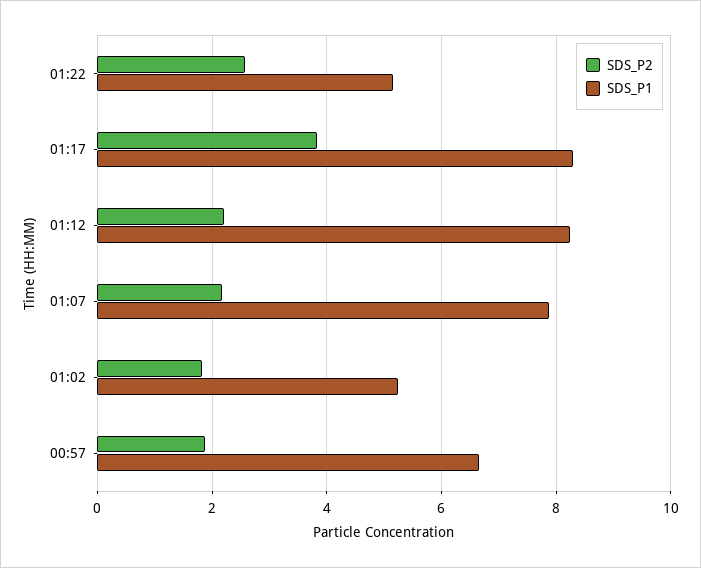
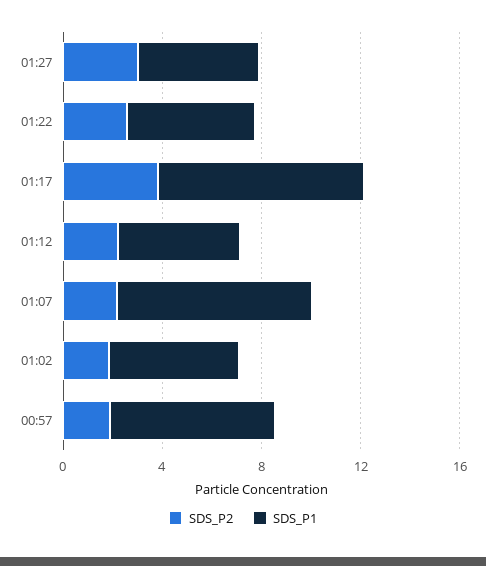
SDS_P1, 01:12: 8.2 -> 5
SDS_P2, 01:27: none -> 3
SDS_P1, 01:27: none -> 5

